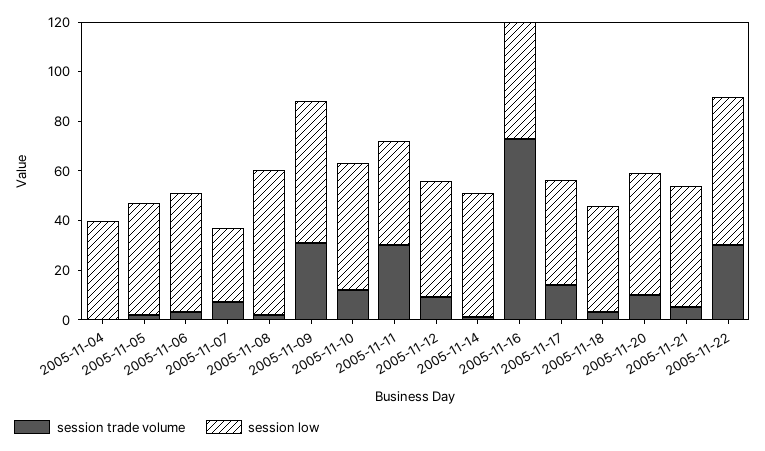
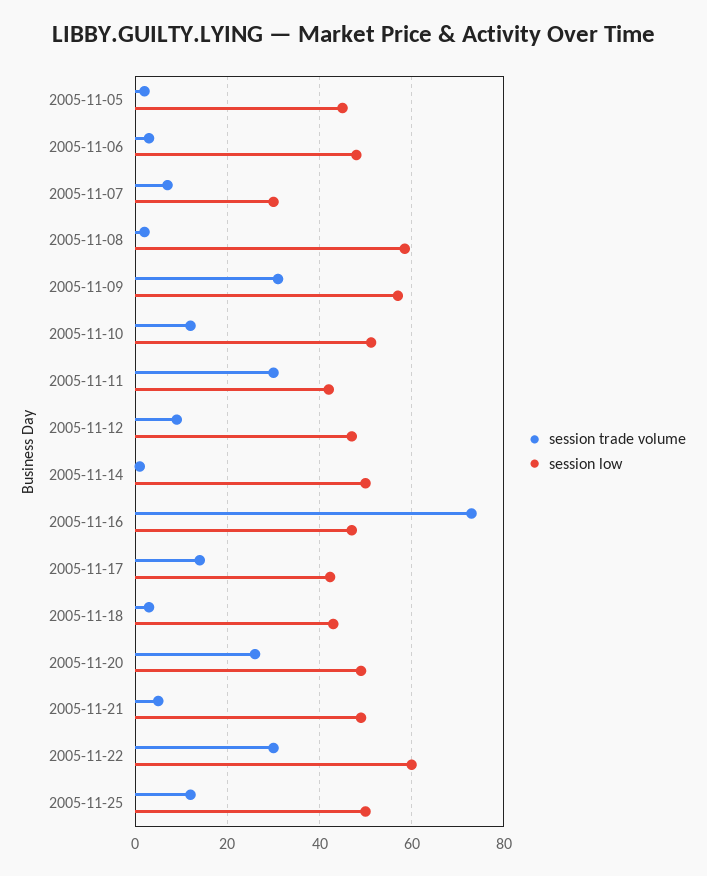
session trade volume, 2005-11-04: 0 -> none
session low, 2005-11-04: 40 -> none
session trade volume, 2005-11-20: 10 -> 26
session trade volume, 2005-11-25: none -> 12
session low, 2005-11-25: none -> 50

